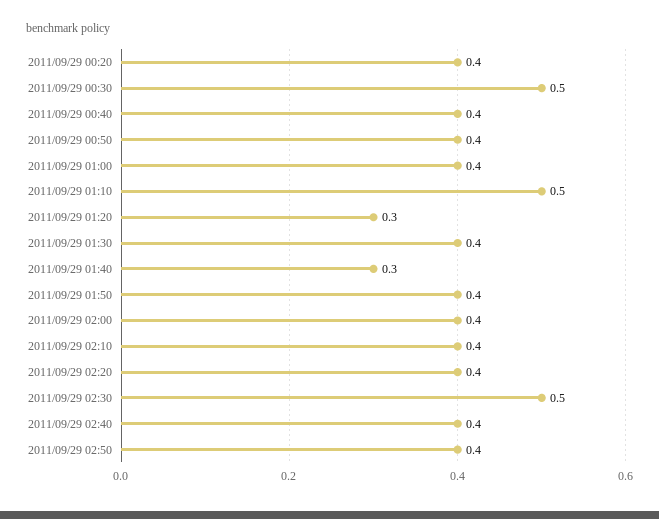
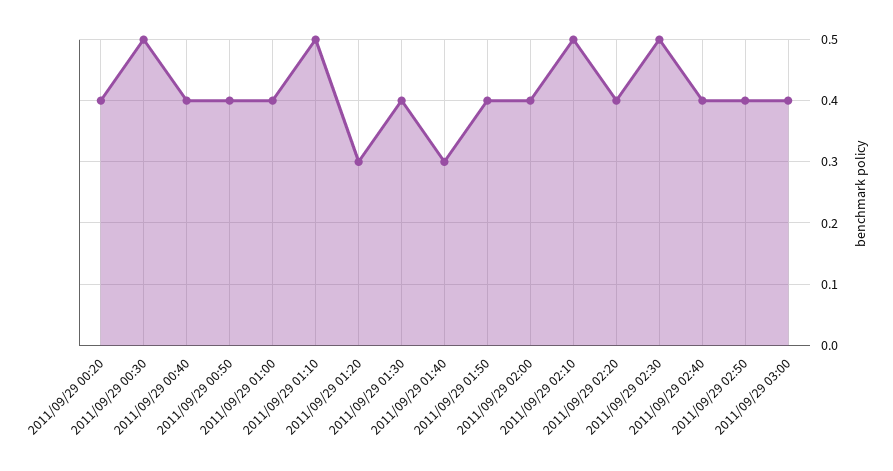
2011/09/29 02:10: 0.4 -> 0.5
2011/09/29 03:00: none -> 0.4

